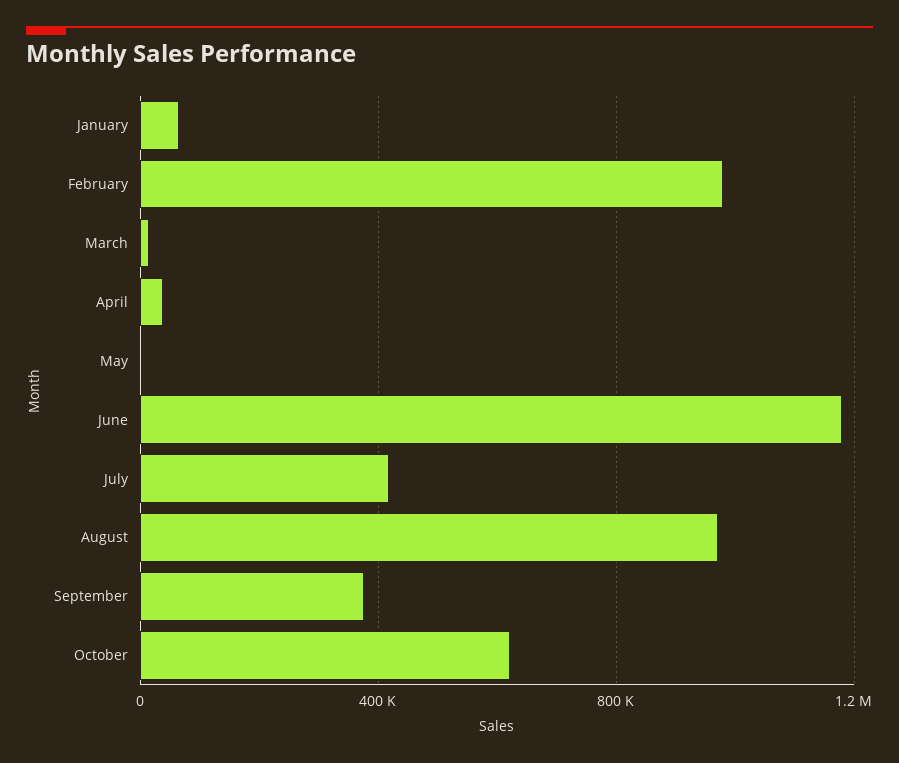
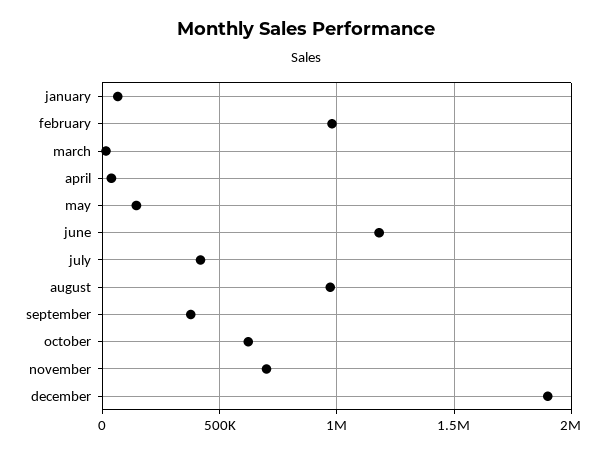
May: 0 -> 150000
november: none -> 700000
december: none -> 1900000

